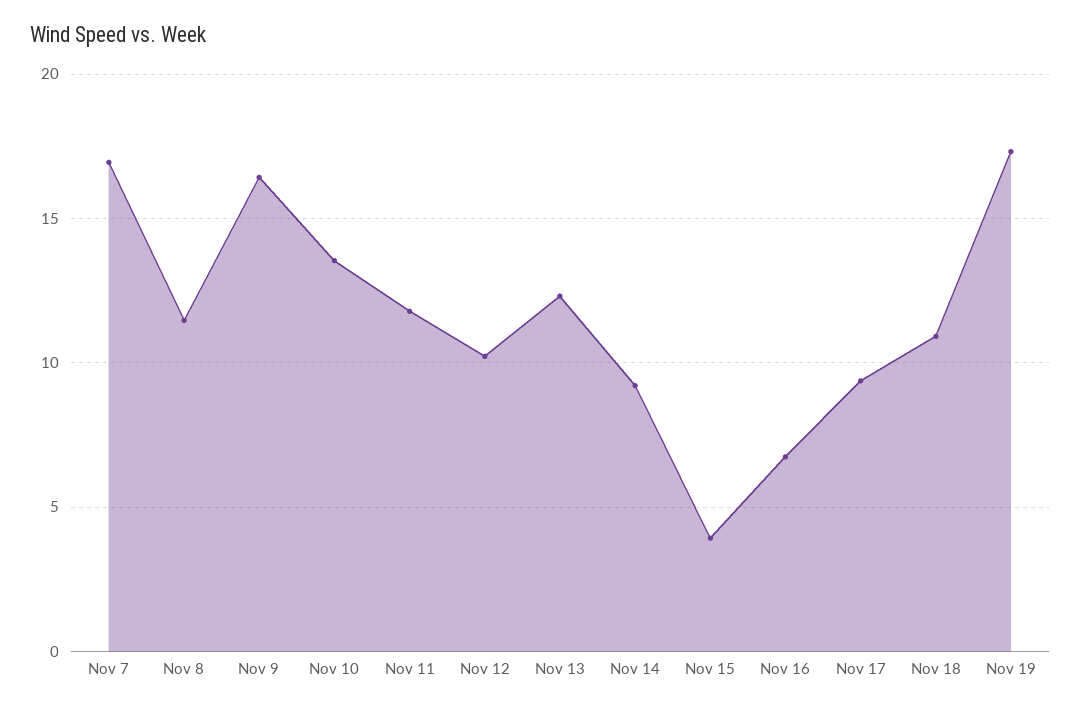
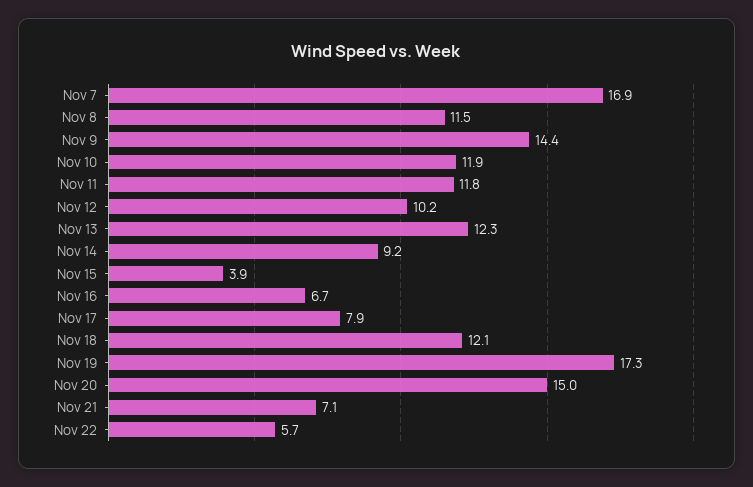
Nov 9: 16.5 -> 14.4
Nov 10: 13.5 -> 11.9
Nov 17: 9.5 -> 7.9
Nov 18: 11 -> 12.1
Nov 20: none -> 15
Nov 21: none -> 7.1
Nov 22: none -> 5.7

